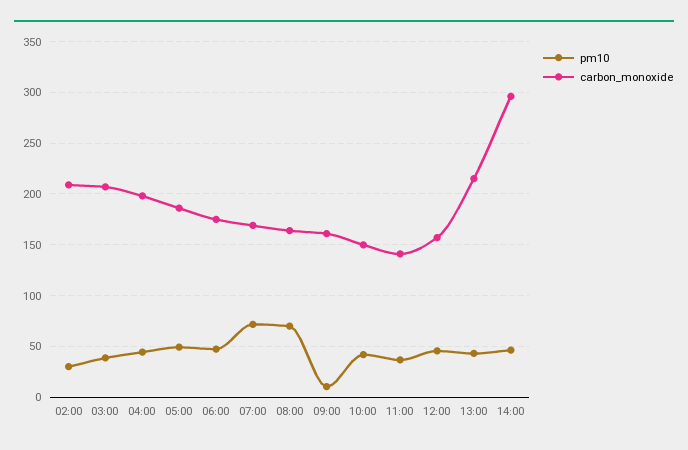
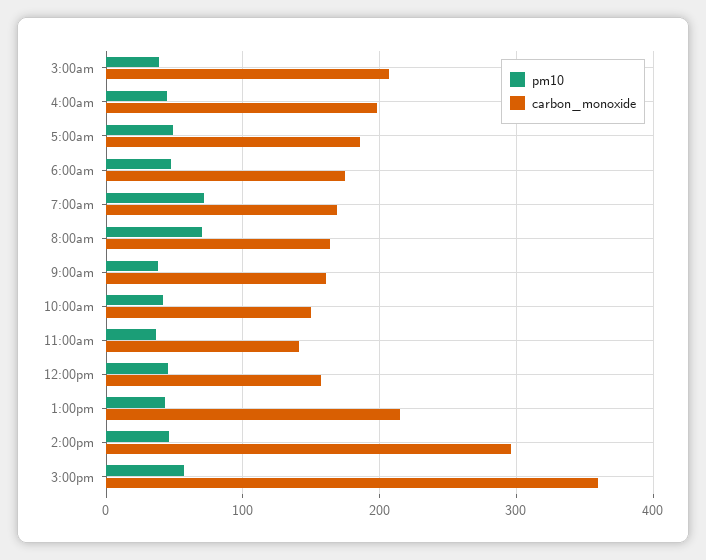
pm10, 02:00: 30 -> none
carbon_monoxide, 02:00: 210 -> none
pm10, 09:00: 10 -> 40
pm10, 3:00pm: none -> 60
carbon_monoxide, 3:00pm: none -> 360

